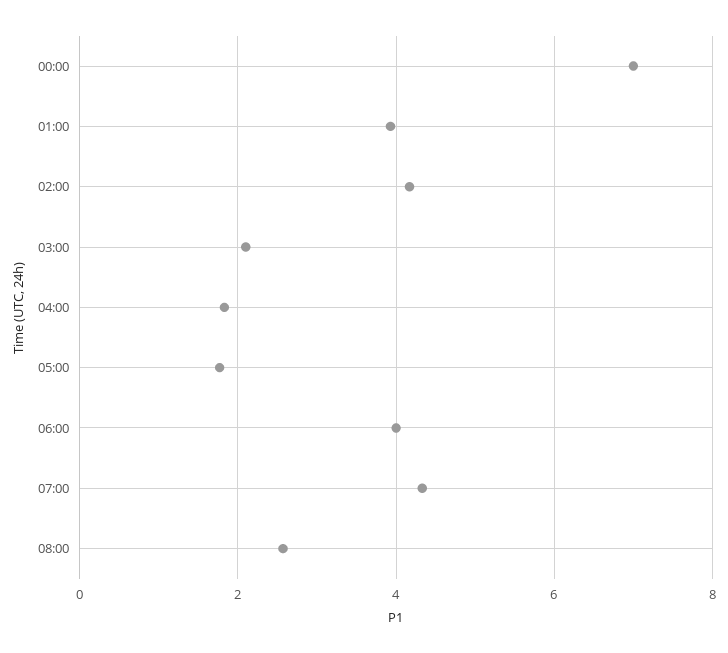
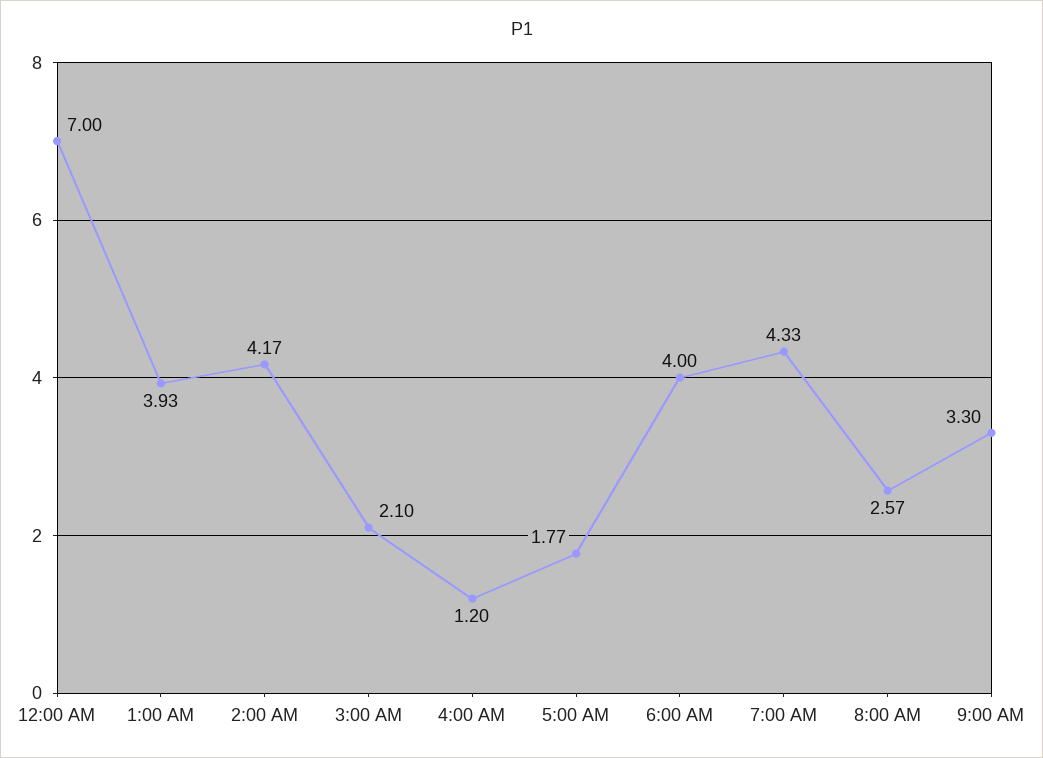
04:00: 1.8 -> 1.2
9:00 AM: none -> 3.3

